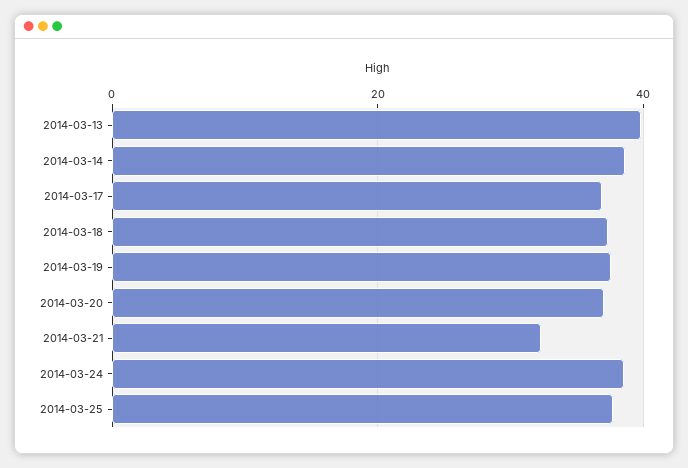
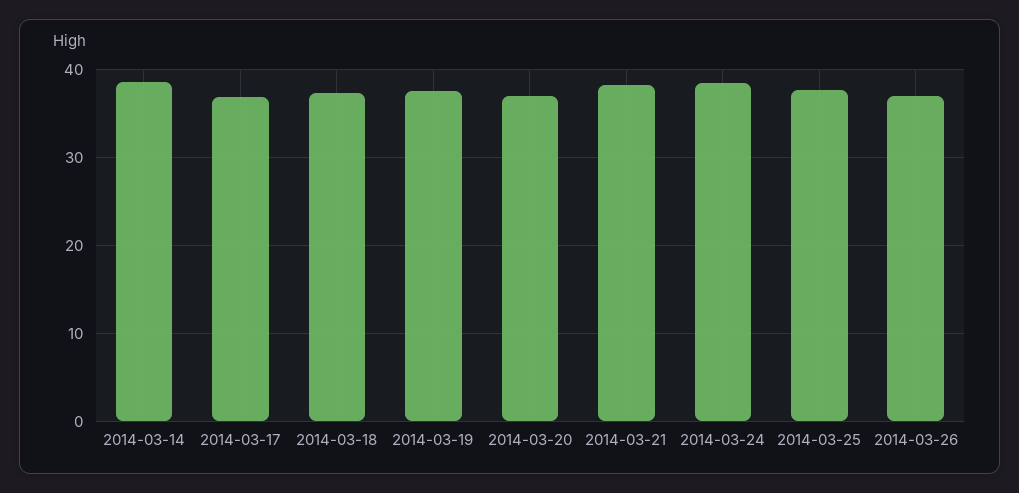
2014-03-13: 40 -> none
2014-03-21: 32 -> 38
2014-03-26: none -> 37

